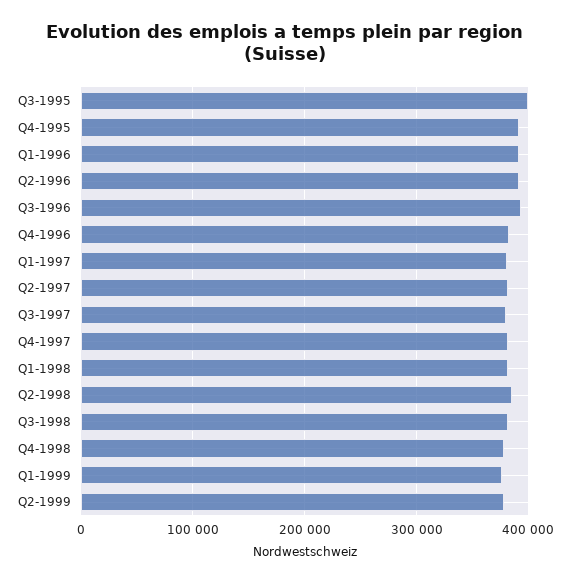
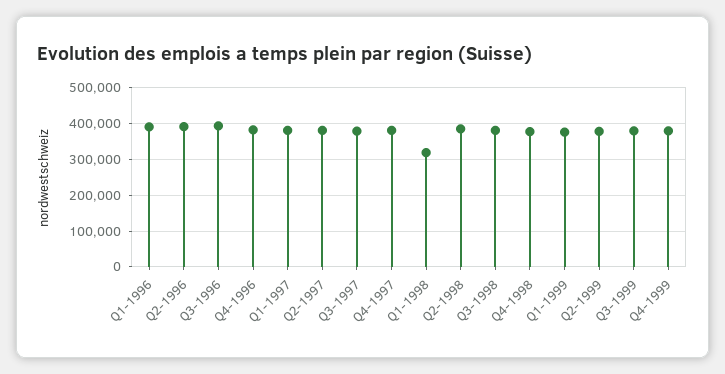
Q3-1995: 400000 -> none
Q4-1995: 390000 -> none
Q1-1998: 380000 -> 320000
Q3-1999: none -> 380000
Q4-1999: none -> 380000

